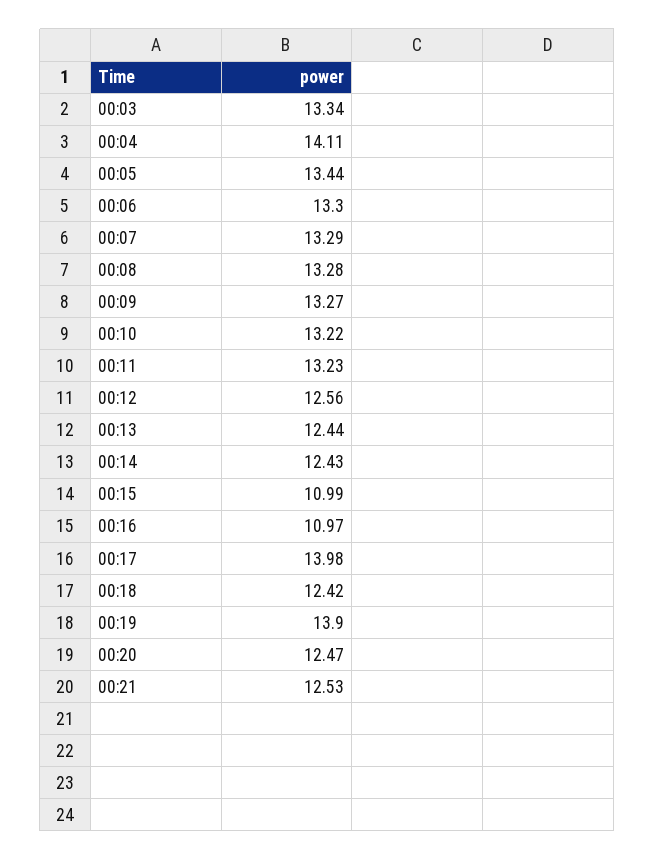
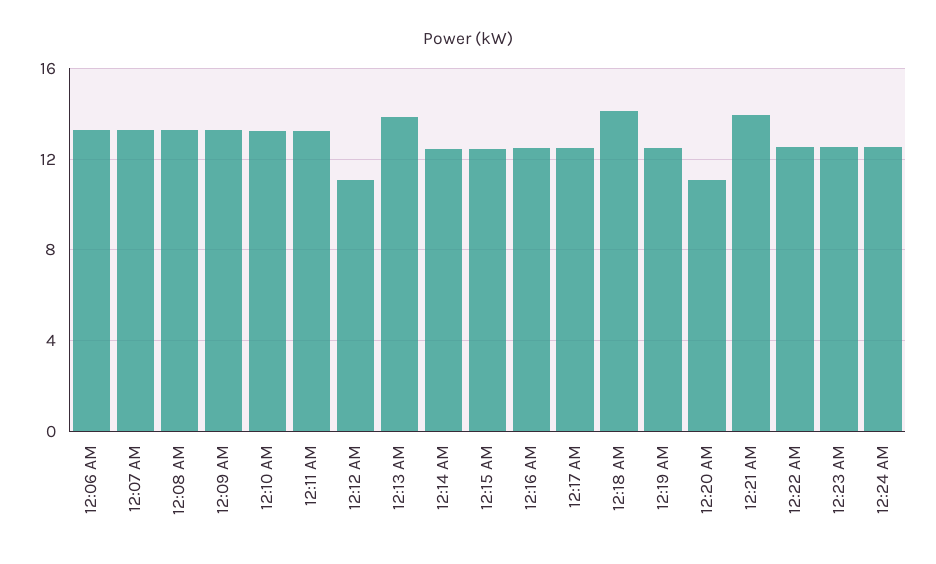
00:03: 13.34 -> none
00:04: 14.11 -> none
00:05: 13.44 -> none
00:12: 12.56 -> 11
00:13: 12.44 -> 14
00:15: 10.99 -> 12.5
00:16: 10.97 -> 12.5
00:17: 13.98 -> 12.5
00:18: 12.42 -> 14
00:19: 13.9 -> 12.5
00:20: 12.47 -> 11
00:21: 12.53 -> 14
12:22 AM: none -> 12.5
12:23 AM: none -> 12.5
12:24 AM: none -> 12.5

